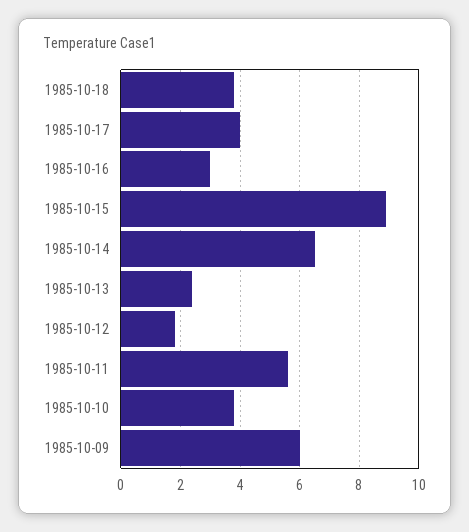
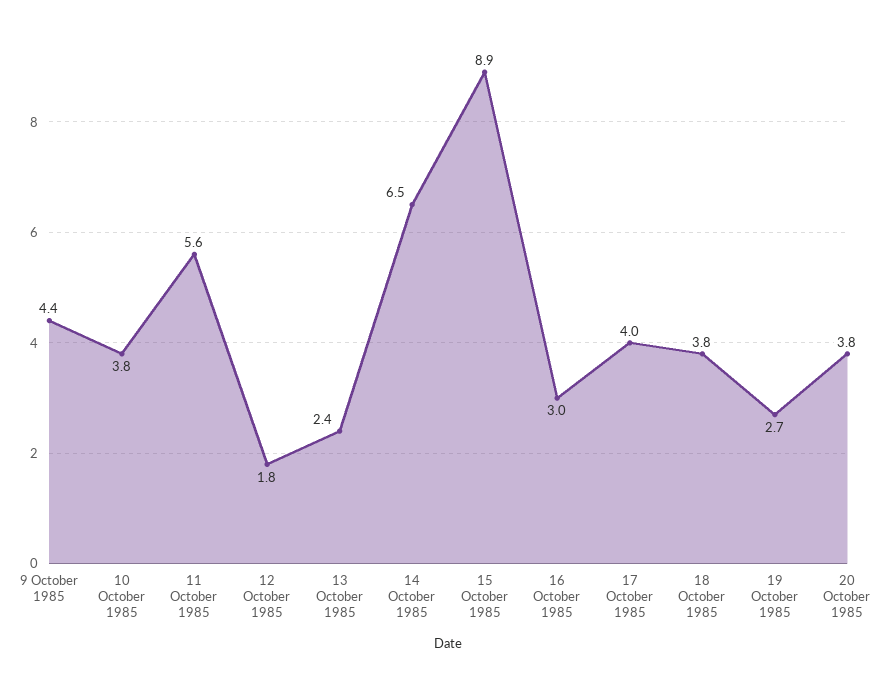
1985-10-09: 6 -> 4.4
19 October 1985: none -> 2.7
20 October 1985: none -> 3.8

